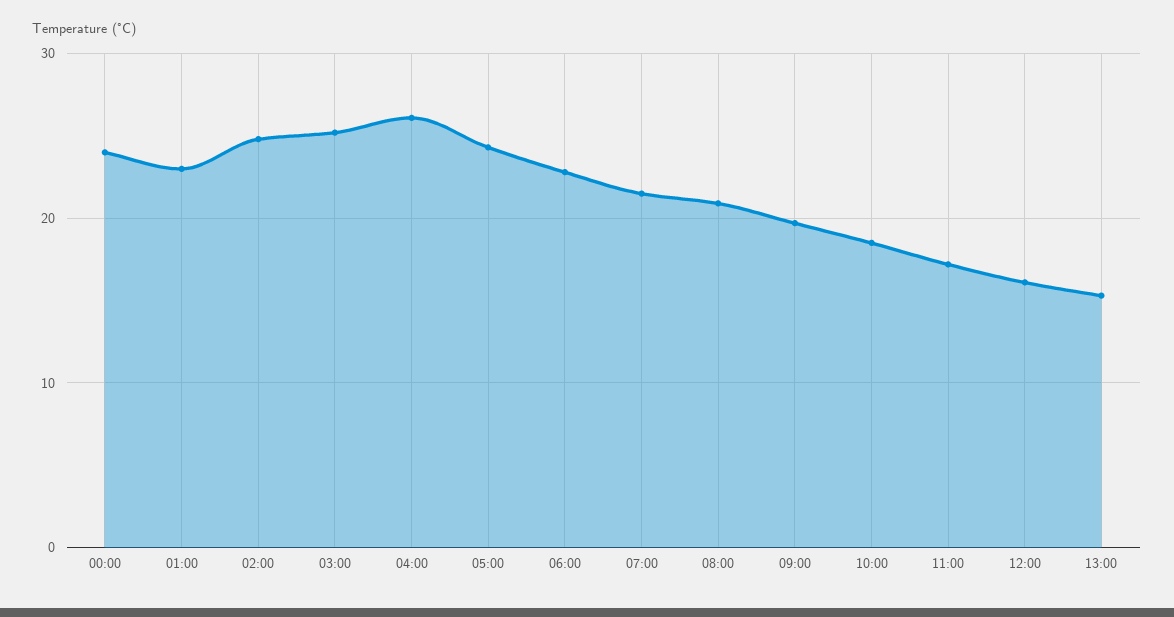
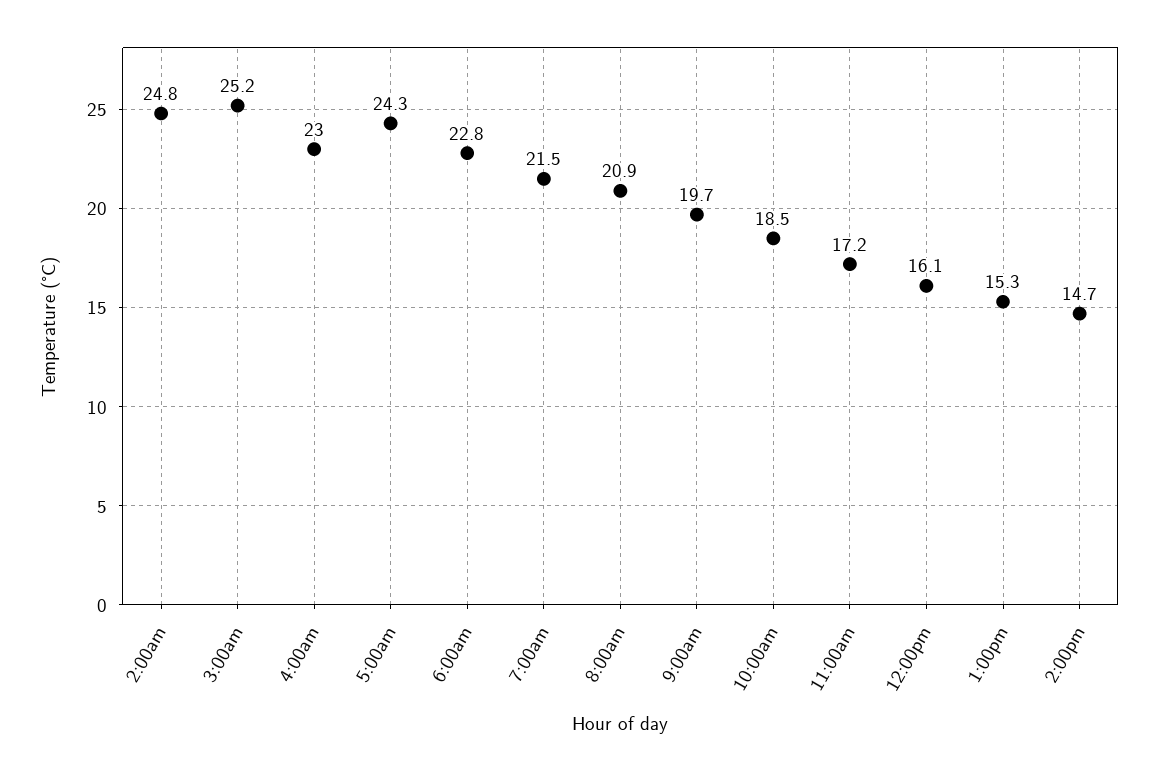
00:00: 24 -> none
01:00: 23 -> none
04:00: 26 -> 23
2:00pm: none -> 14.7

